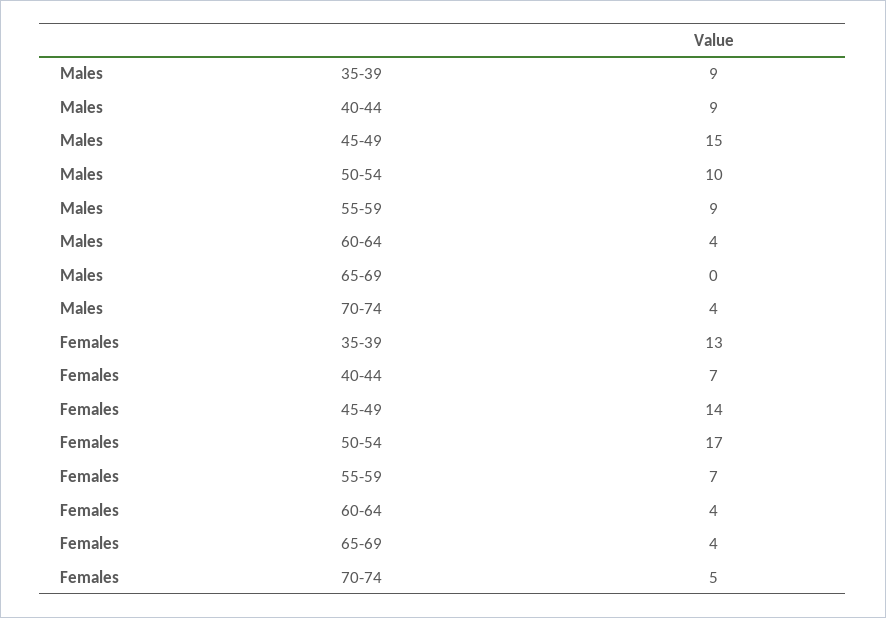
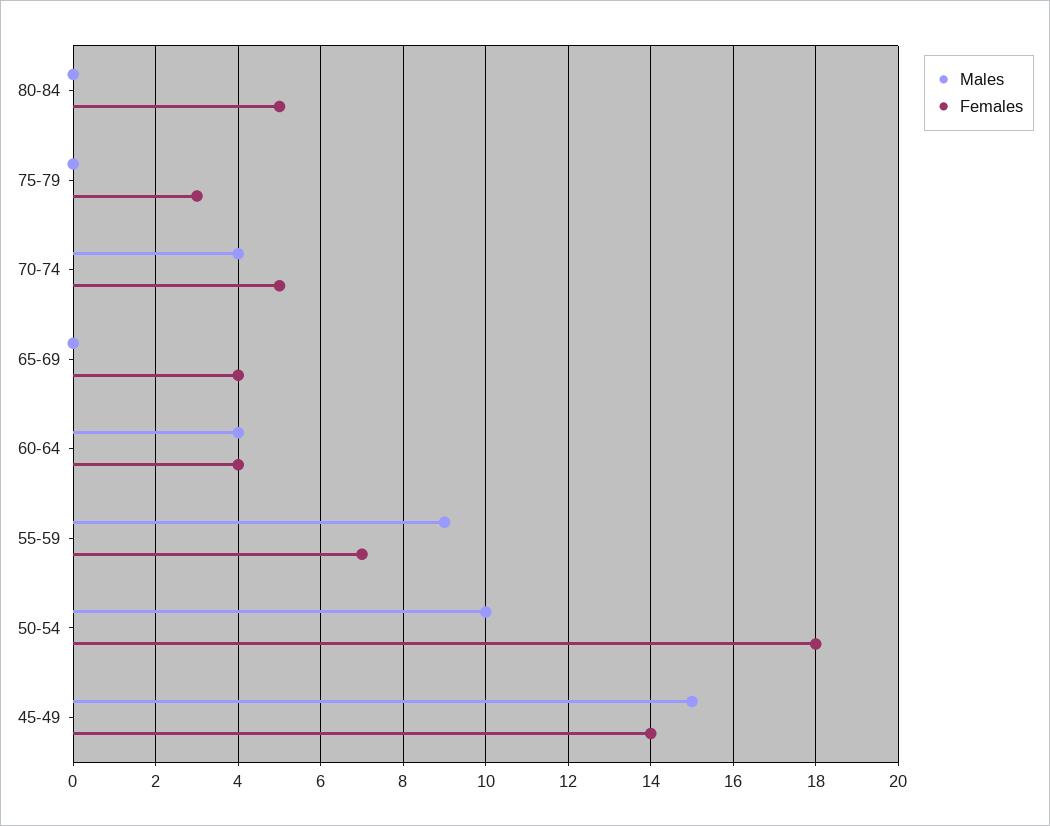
Males, 35-39: 9 -> none
Males, 40-44: 9 -> none
Females, 35-39: 13 -> none
Females, 40-44: 7 -> none
Females, 50-54: 17 -> 18
Males, 80-84: none -> 0
Females, 80-84: none -> 5
Males, 75-79: none -> 0
Females, 75-79: none -> 3

